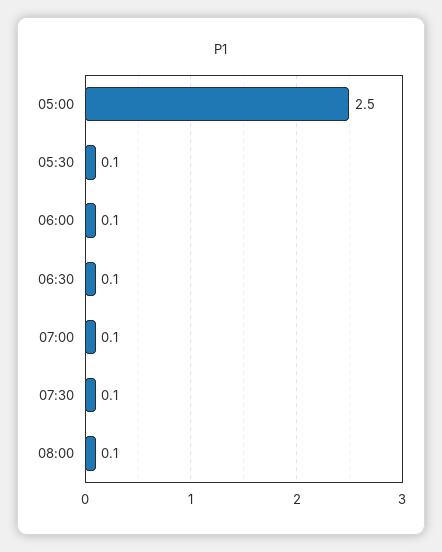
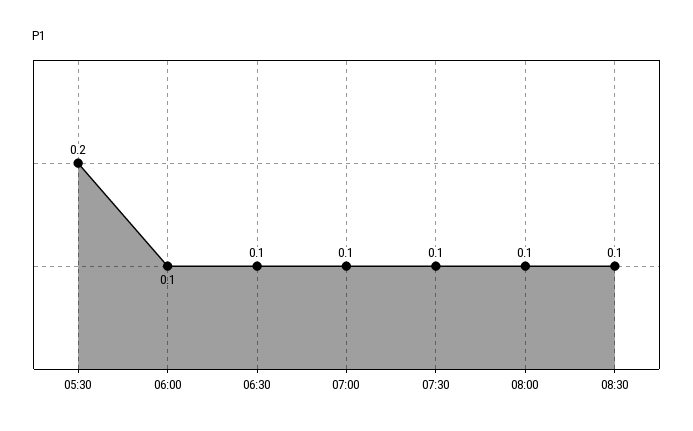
05:00: 2.5 -> none
05:30: 0.1 -> 0.2
08:30: none -> 0.1

